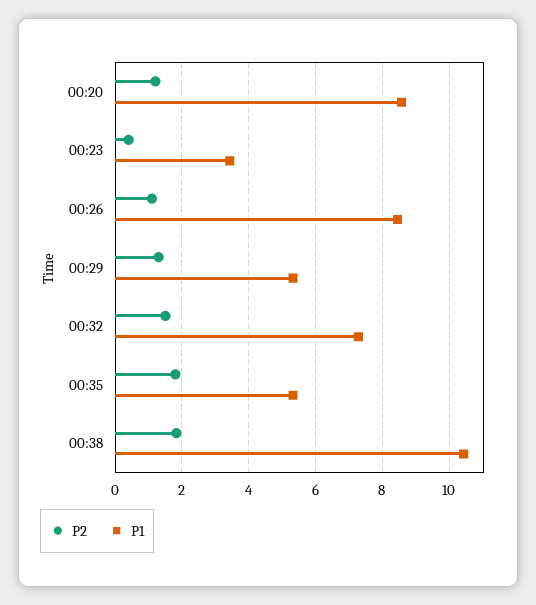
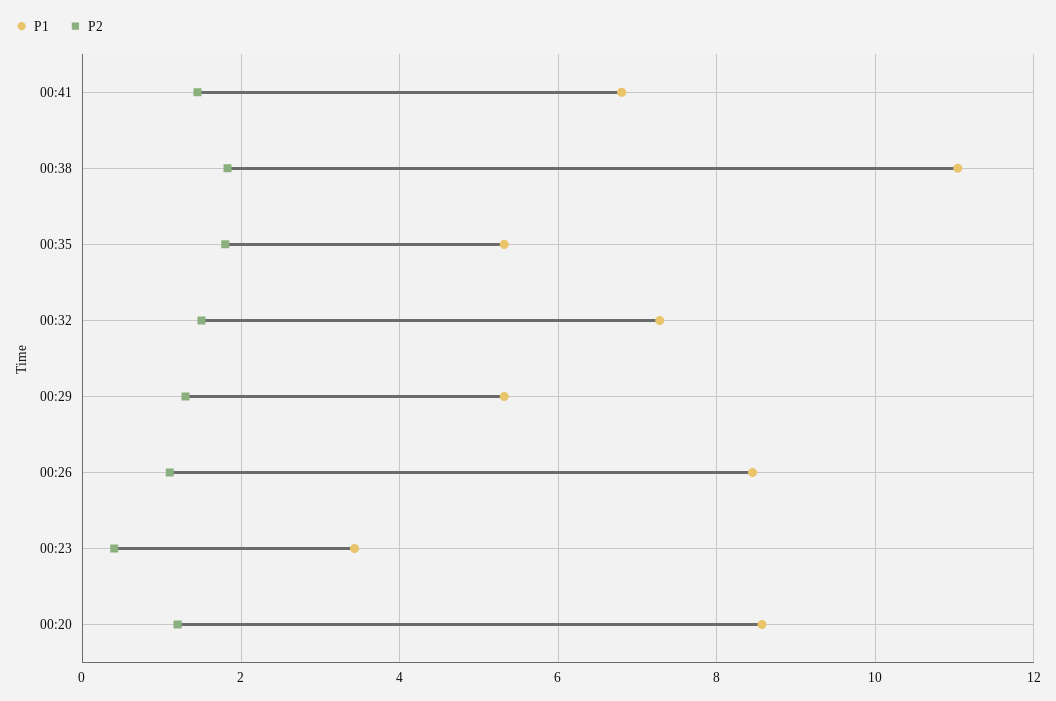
P1, 00:38: 10.4 -> 11
P1, 00:41: none -> 6.8
P2, 00:41: none -> 1.4

